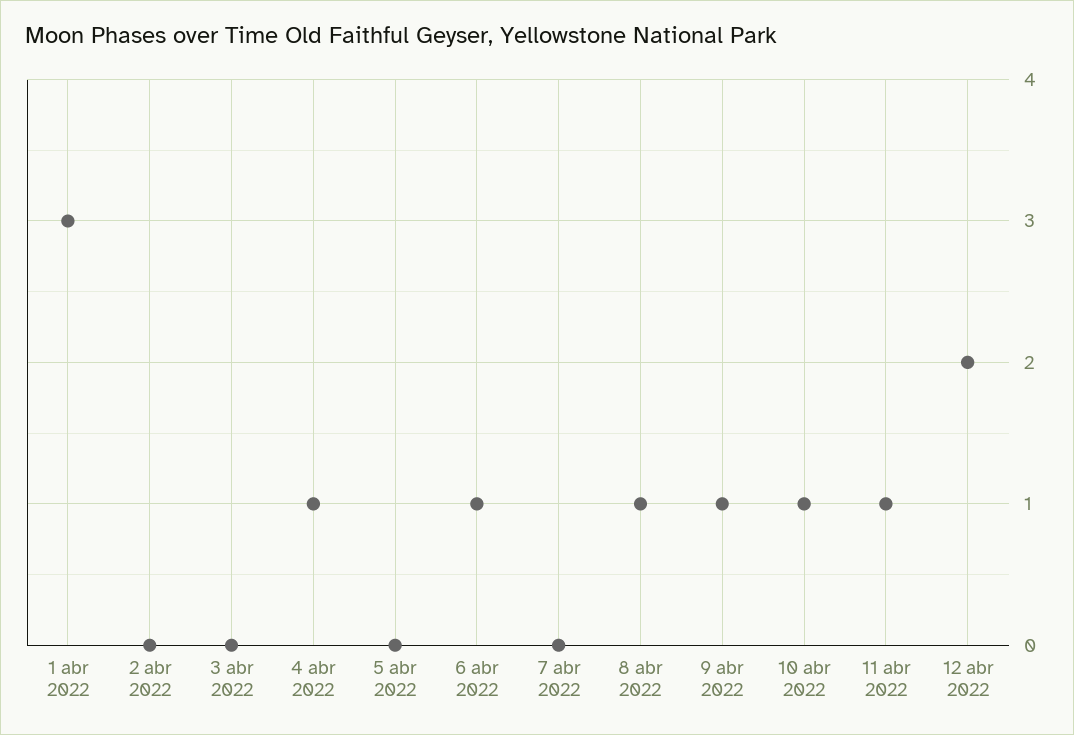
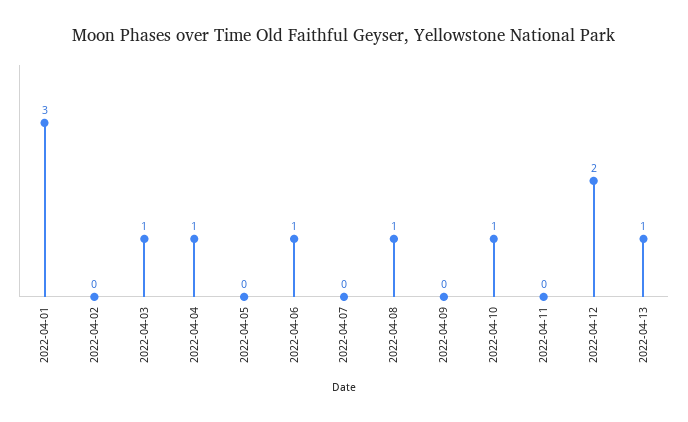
3 abr 2022: 0 -> 1
9 abr 2022: 1 -> 0
11 abr 2022: 1 -> 0
2022-04-13: none -> 1

